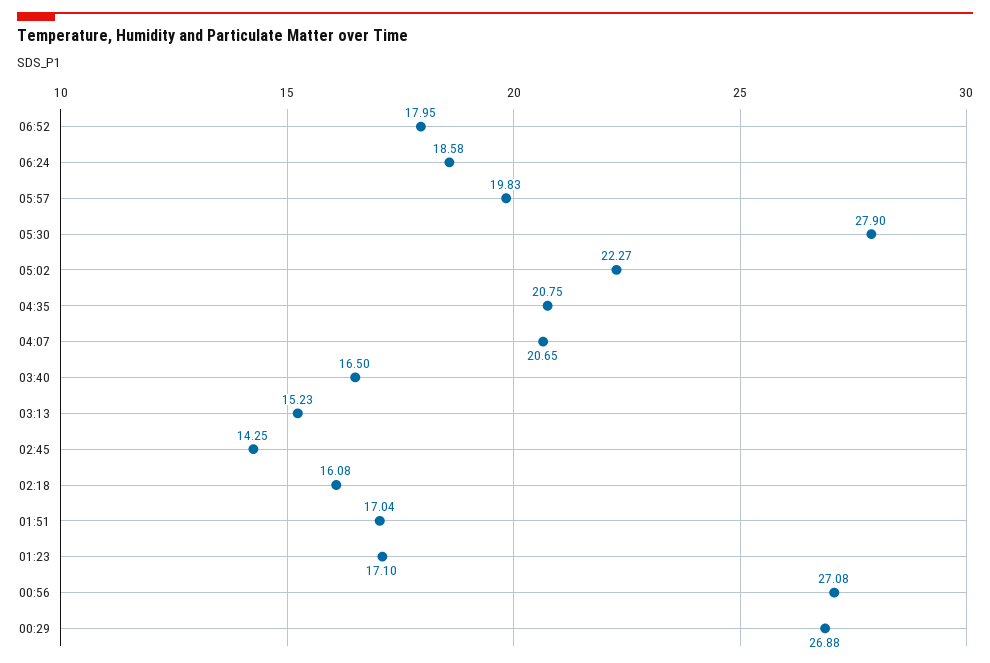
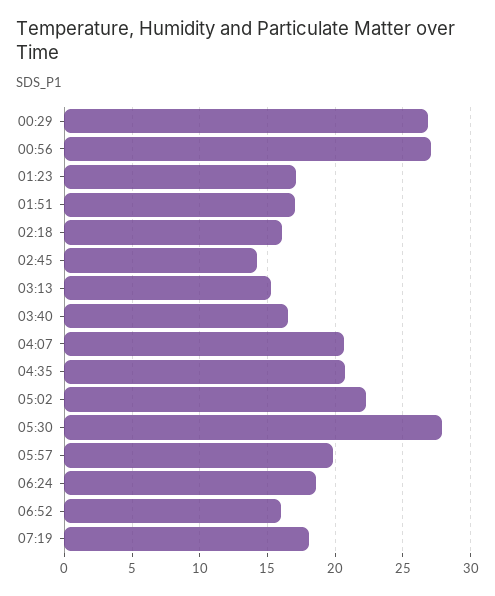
06:52: 17.95 -> 16
07:19: none -> 18

